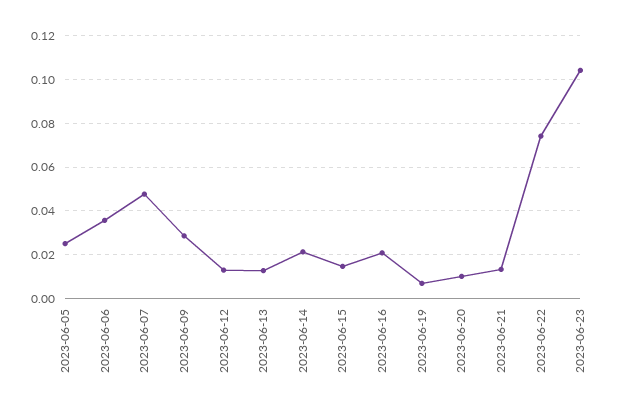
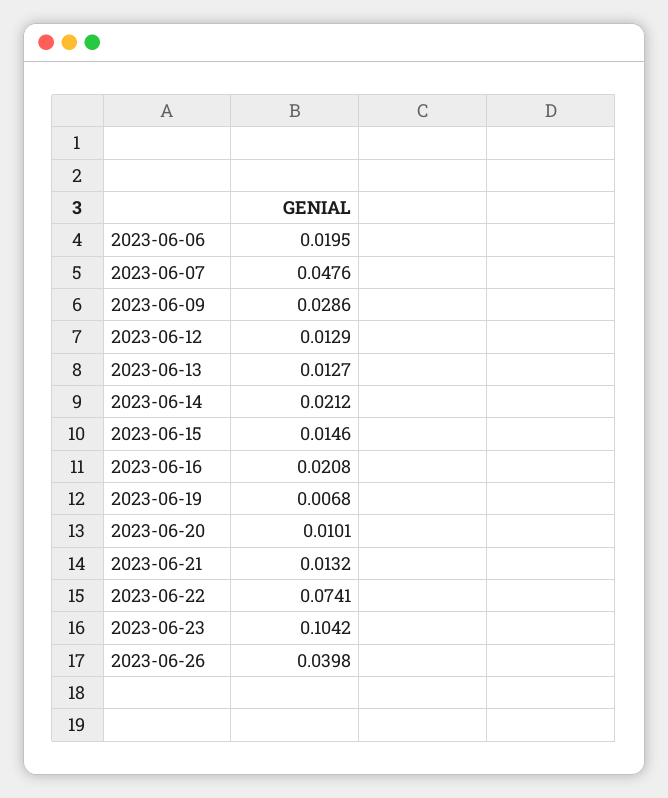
2023-06-05: 0.025 -> none
2023-06-06: 0.035 -> 0.0195
2023-06-26: none -> 0.0398

